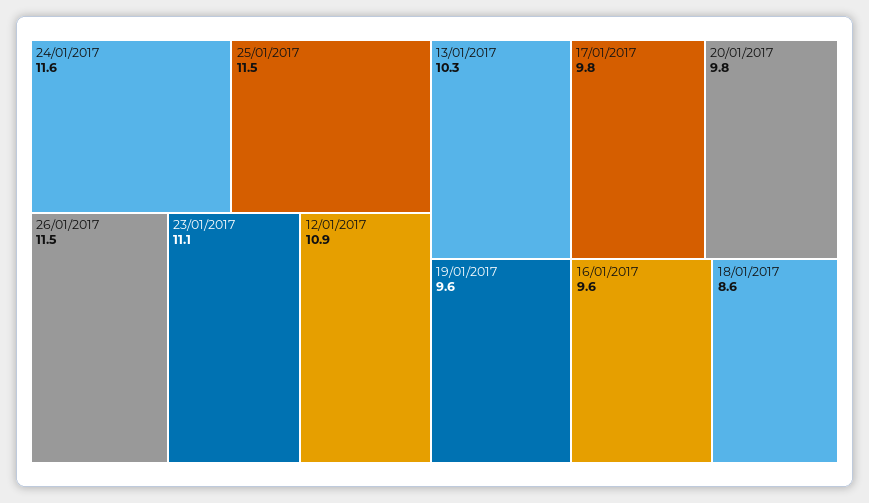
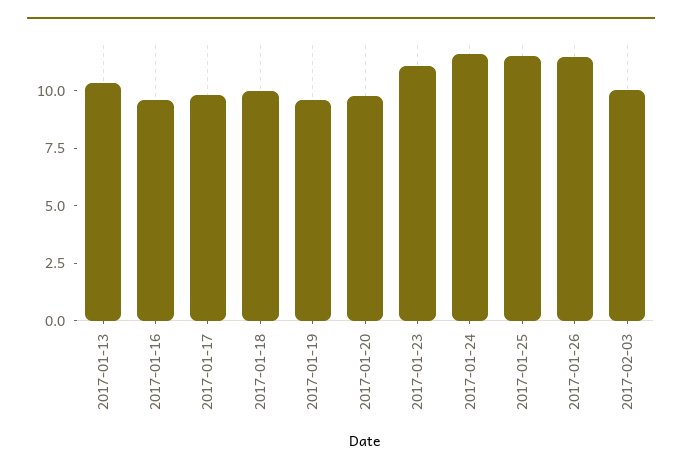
12/01/2017: 10.9 -> none
18/01/2017: 8.6 -> 10
2017-02-03: none -> 10

